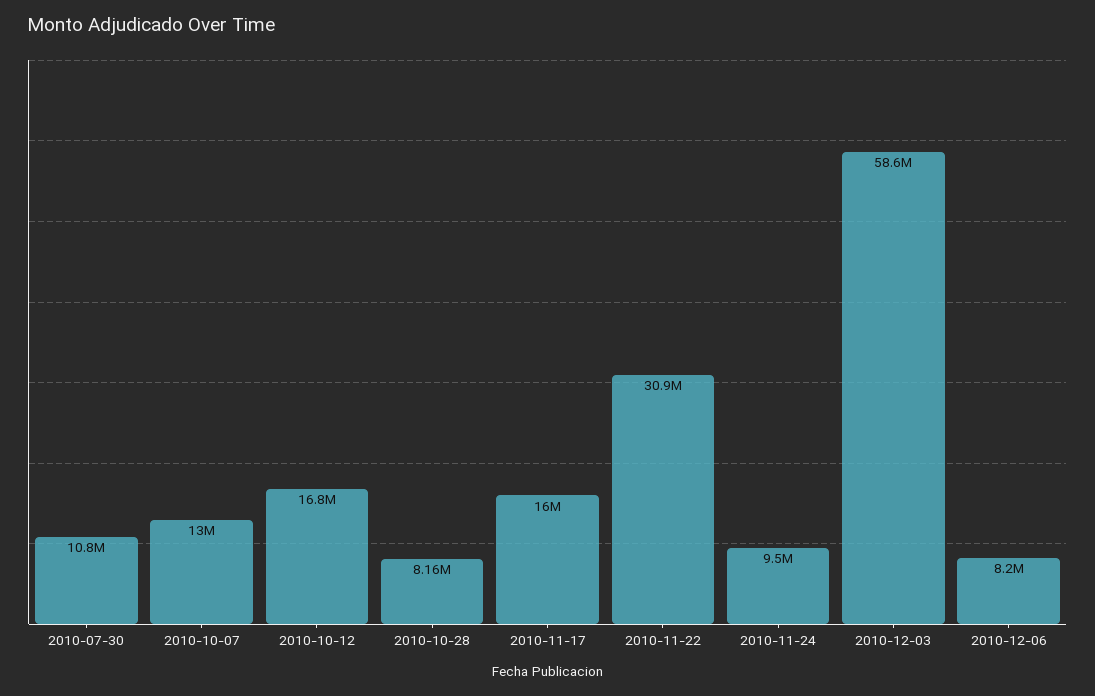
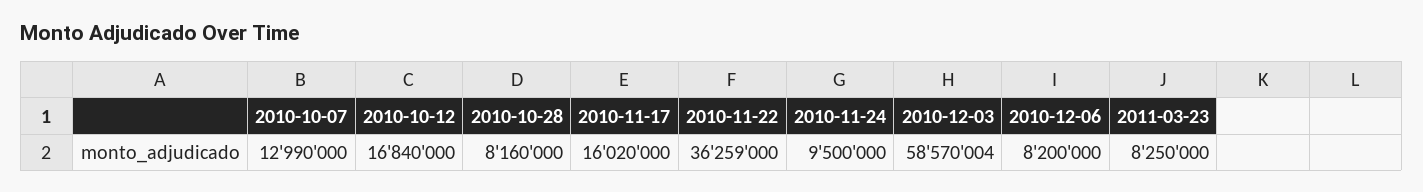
2010-07-30: 10800000 -> none
2010-11-22: 30900000 -> 36259000
2011-03-23: none -> 8250000

